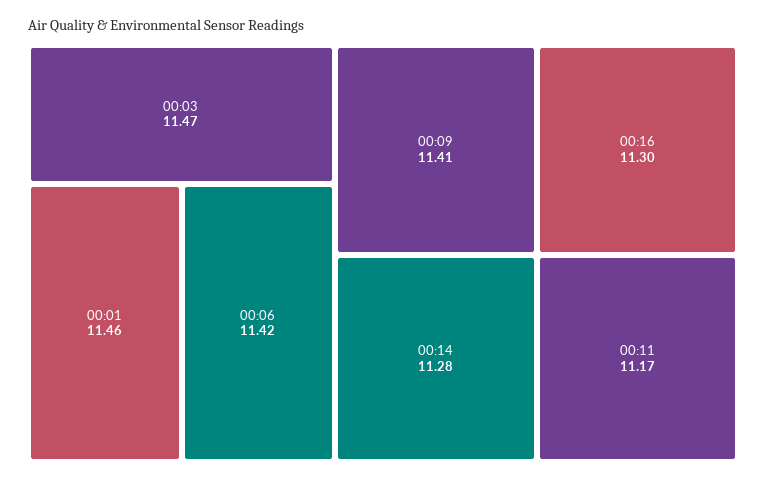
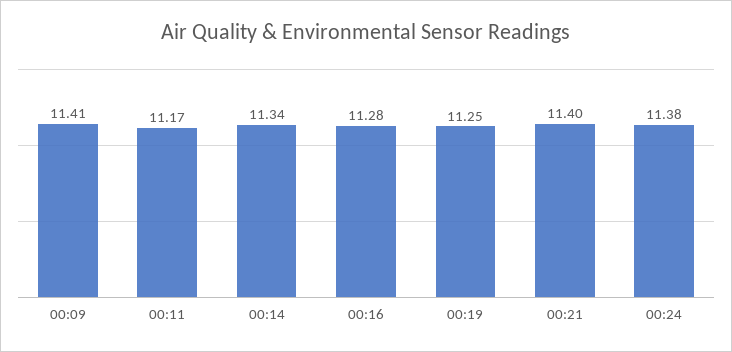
00:03: 11.47 -> none
00:01: 11.46 -> none
00:06: 11.42 -> none
00:16: 11.3 -> 11.28
00:14: 11.28 -> 11.34
00:19: none -> 11.25
00:21: none -> 11.4
00:24: none -> 11.38

